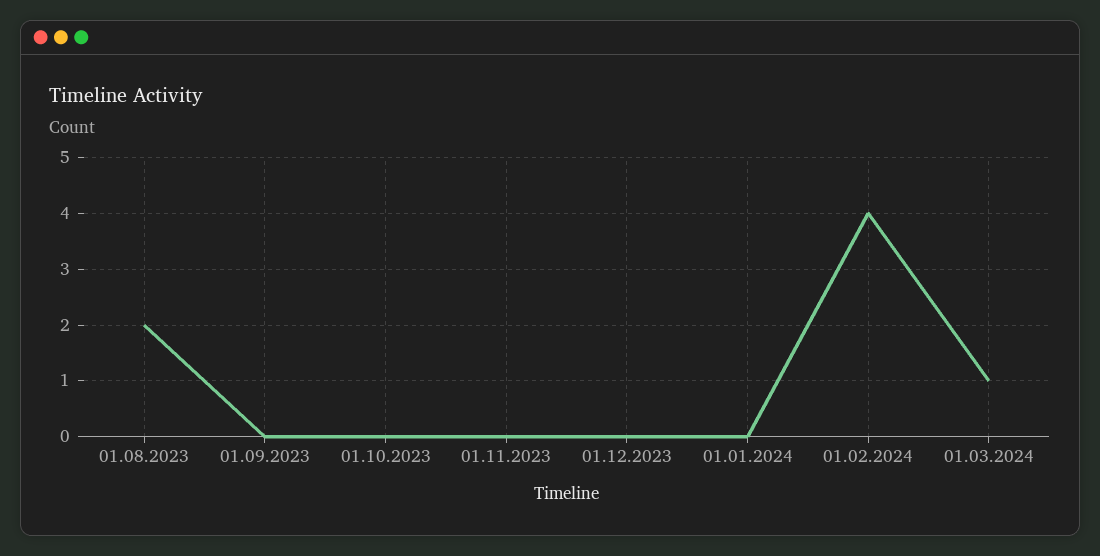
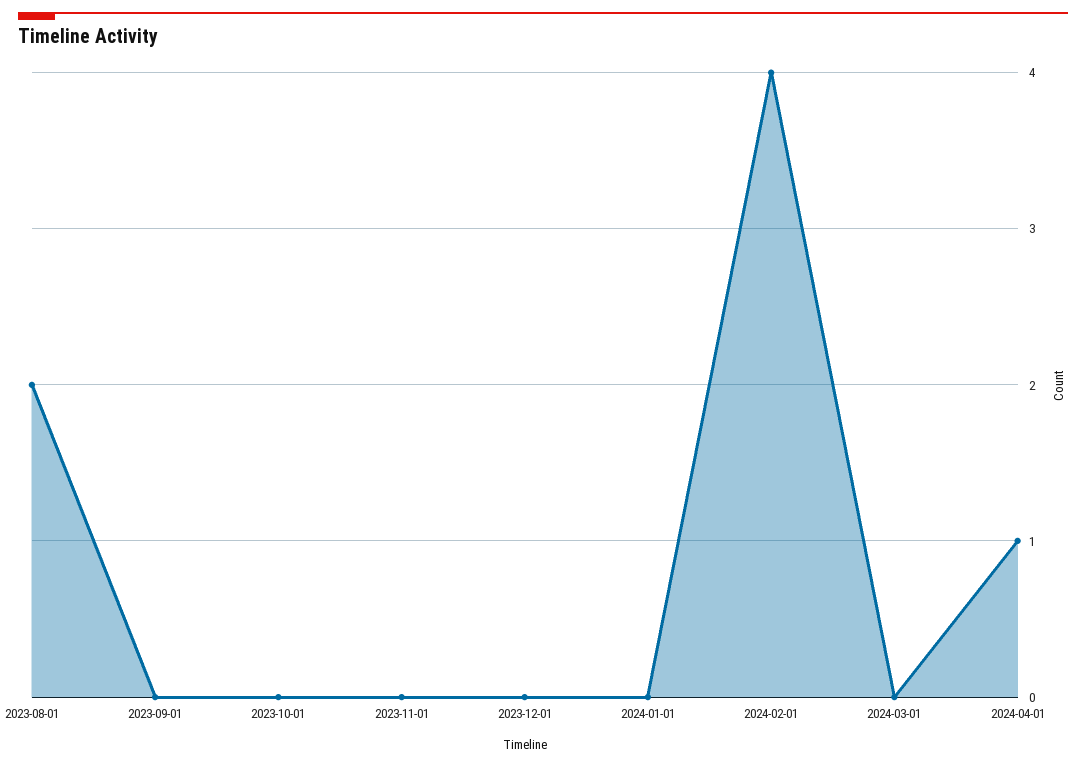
01.03.2024: 1 -> 0
2024-04-01: none -> 1

